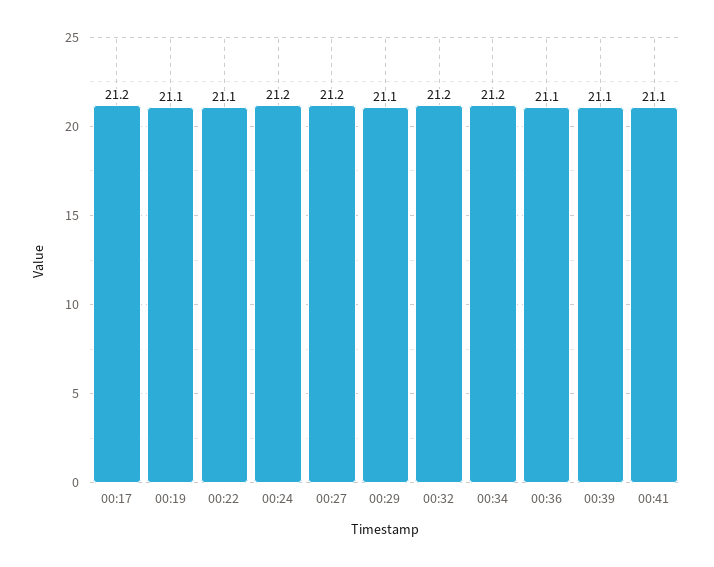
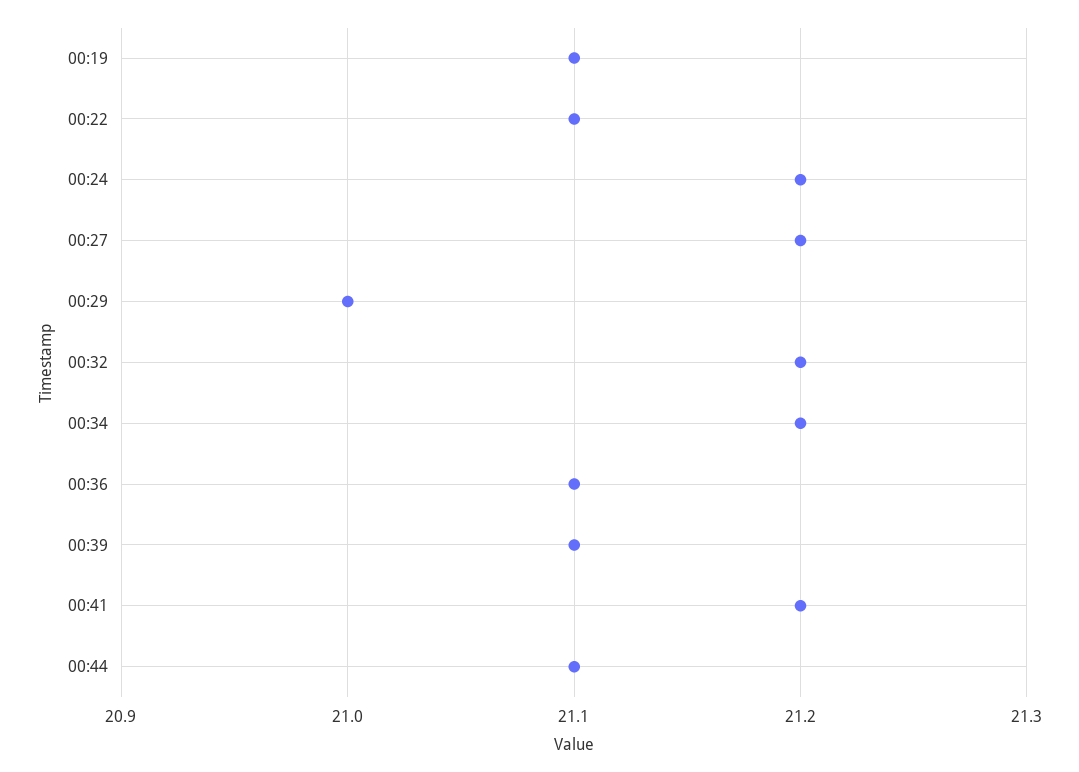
00:17: 21.2 -> none
00:29: 21.1 -> 21
00:41: 21.1 -> 21.2
00:44: none -> 21.1

